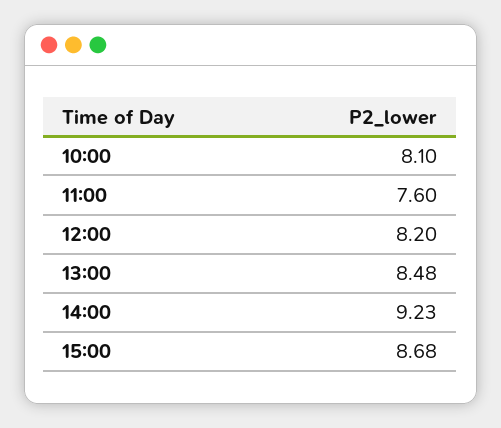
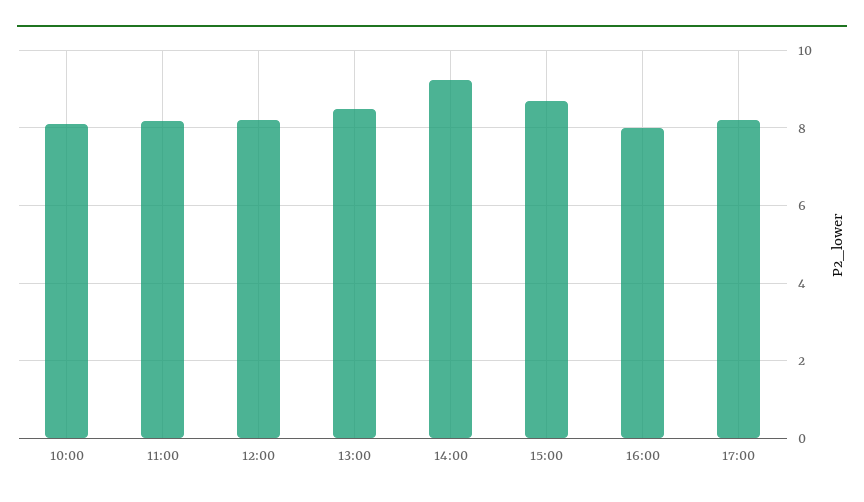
11:00: 7.6 -> 8.2
16:00: none -> 8
17:00: none -> 8.2

